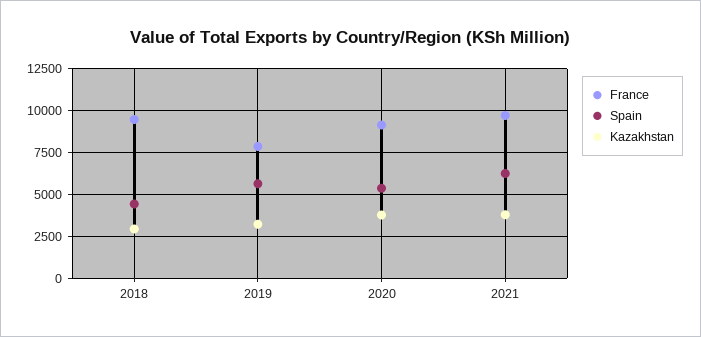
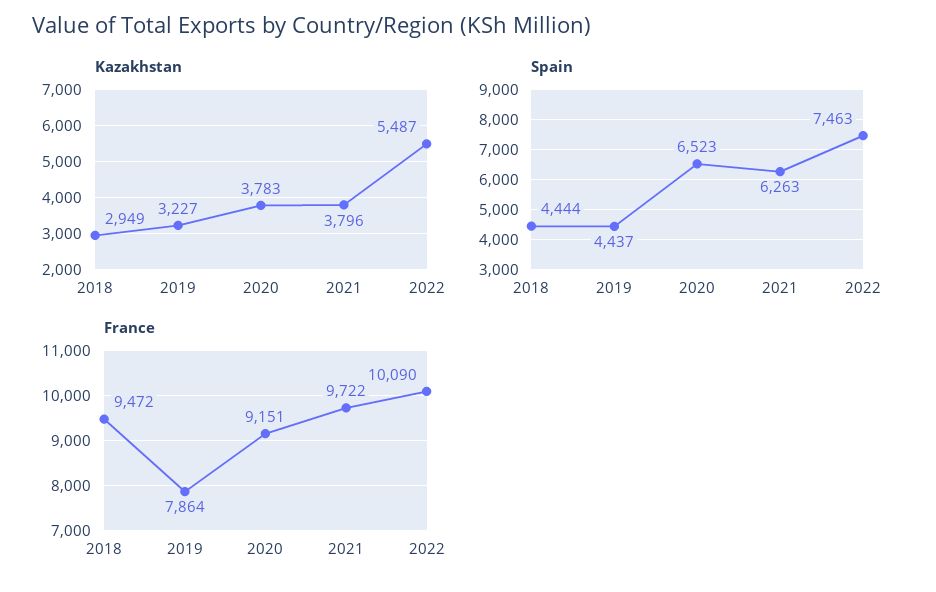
Spain, 2019: 5500 -> 4437
Spain, 2020: 5500 -> 6523
Kazakhstan, 2022: none -> 5487
Spain, 2022: none -> 7463
France, 2022: none -> 10090

